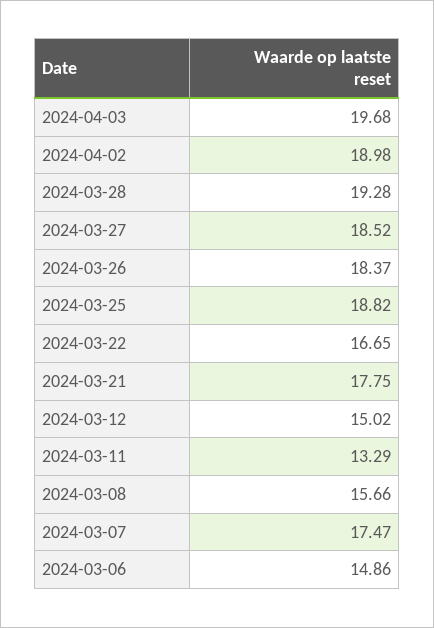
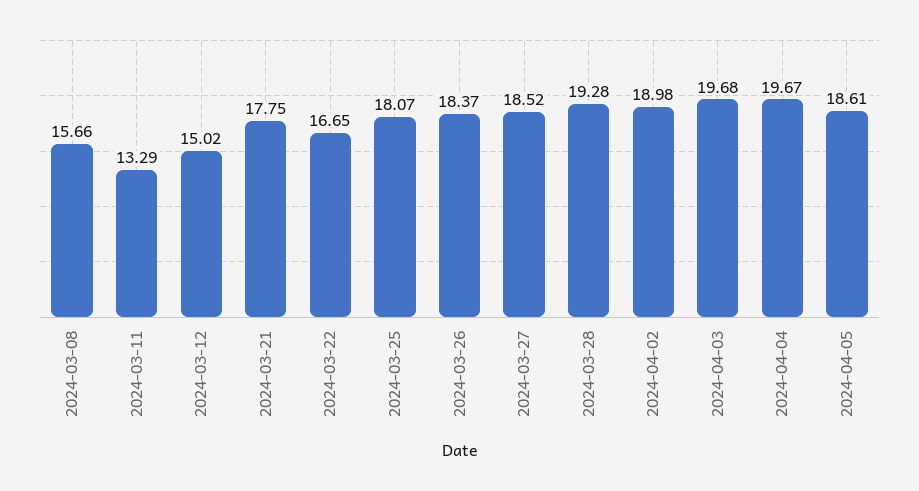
2024-03-25: 18.82 -> 18.07
2024-03-07: 17.47 -> none
2024-03-06: 14.86 -> none
2024-04-04: none -> 19.67
2024-04-05: none -> 18.61

